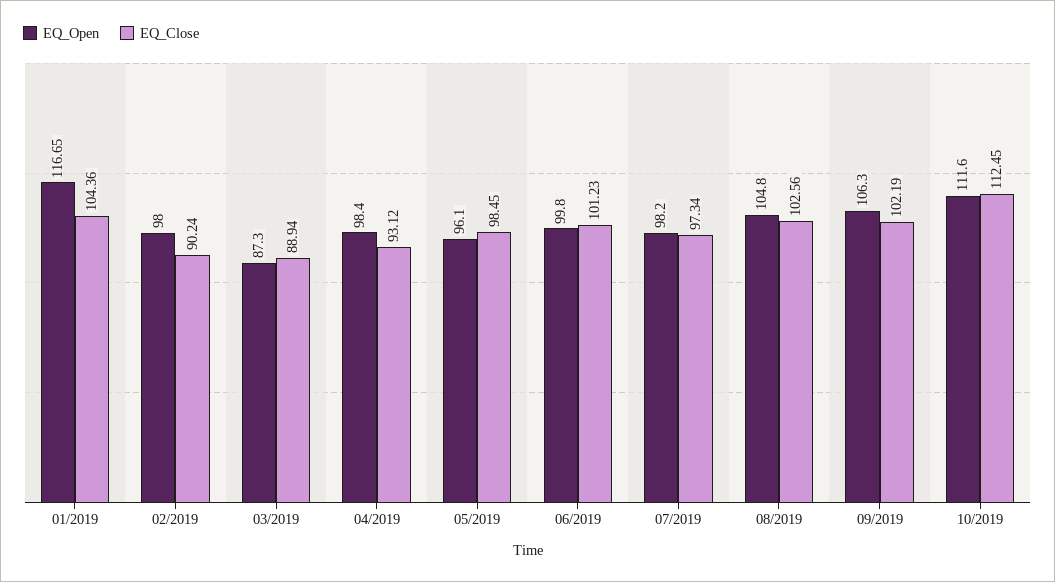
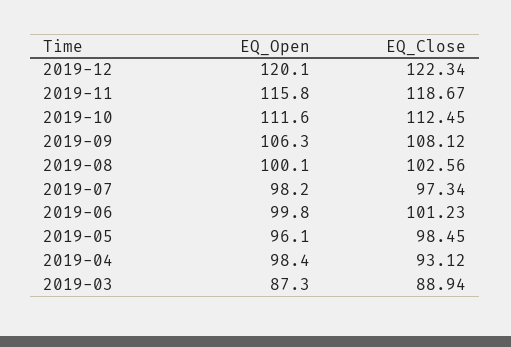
EQ_Open, 01/2019: 116.65 -> none
EQ_Close, 01/2019: 104.36 -> none
EQ_Open, 02/2019: 98 -> none
EQ_Close, 02/2019: 90.24 -> none
EQ_Open, 08/2019: 104.8 -> 100.1
EQ_Close, 09/2019: 102.19 -> 108.12
EQ_Open, 2019-12: none -> 120.1
EQ_Close, 2019-12: none -> 122.34
EQ_Open, 2019-11: none -> 115.8
EQ_Close, 2019-11: none -> 118.67

